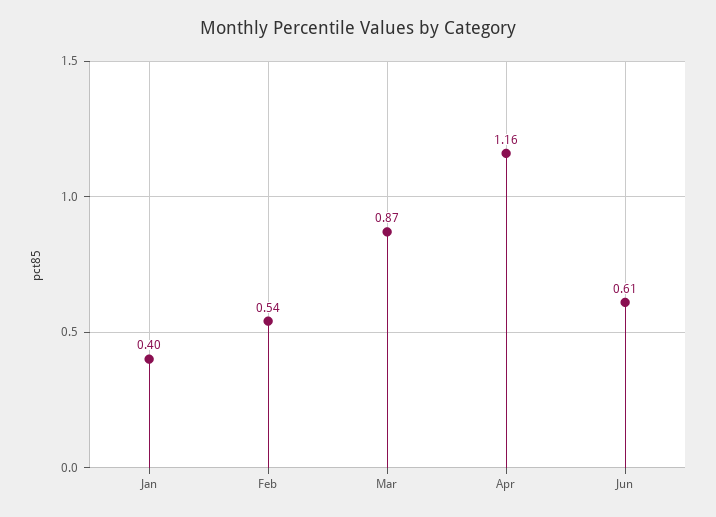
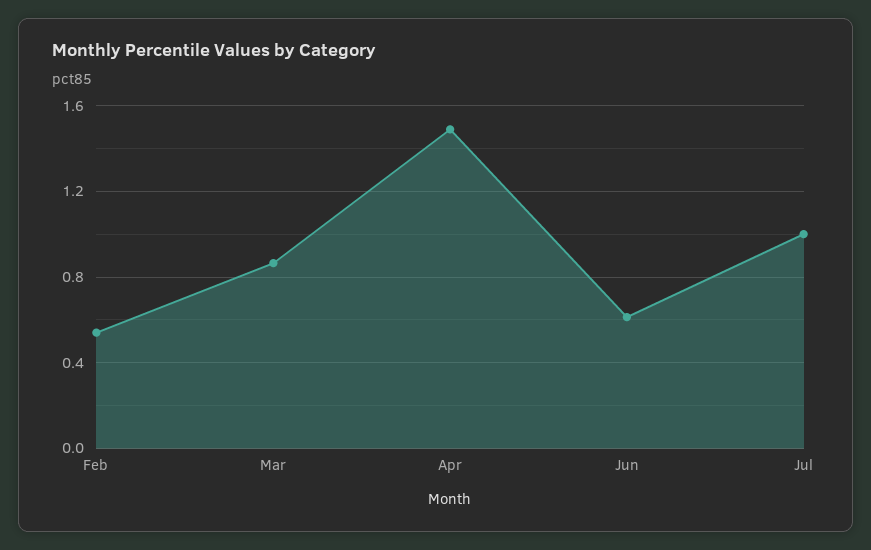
Jan: 0.4 -> none
Apr: 1.16 -> 1.5
Jul: none -> 1

